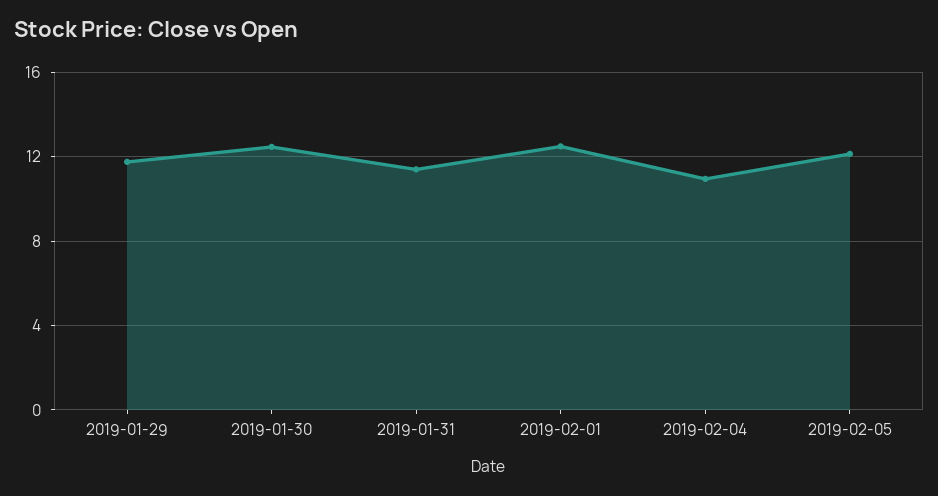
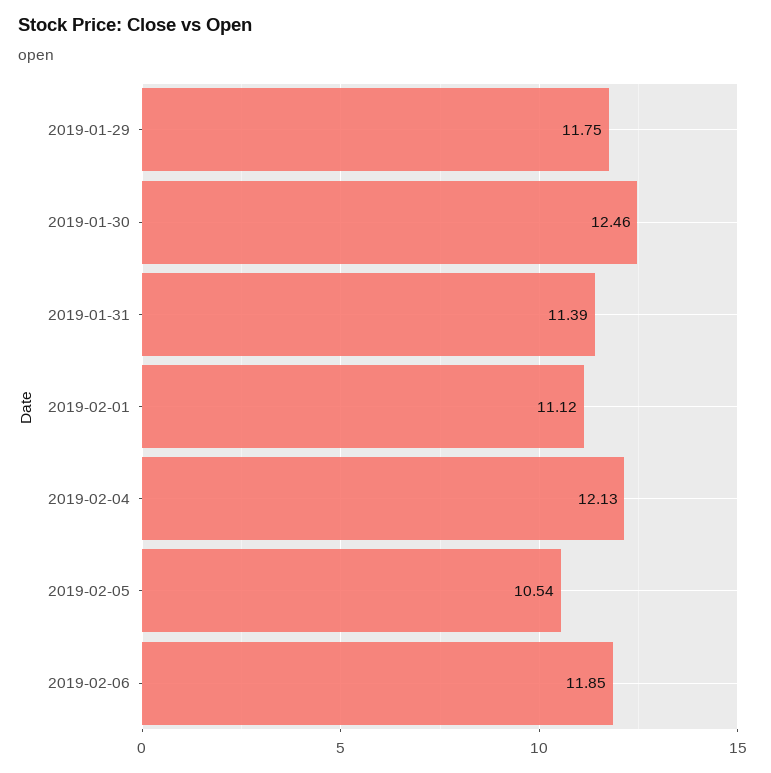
2019-02-01: 12.5 -> 11.12
2019-02-04: 11 -> 12.13
2019-02-05: 12 -> 10.54
2019-02-06: none -> 11.85

